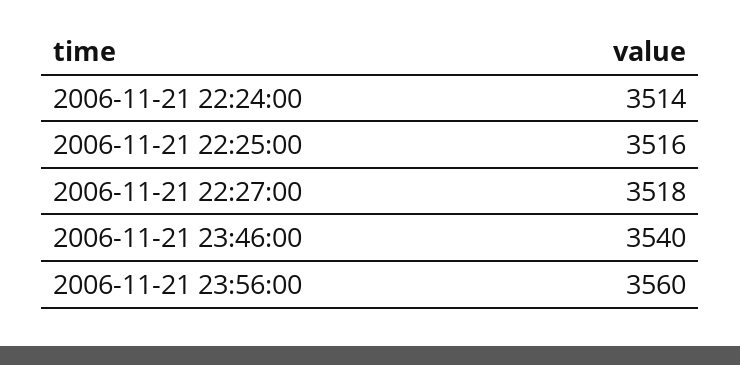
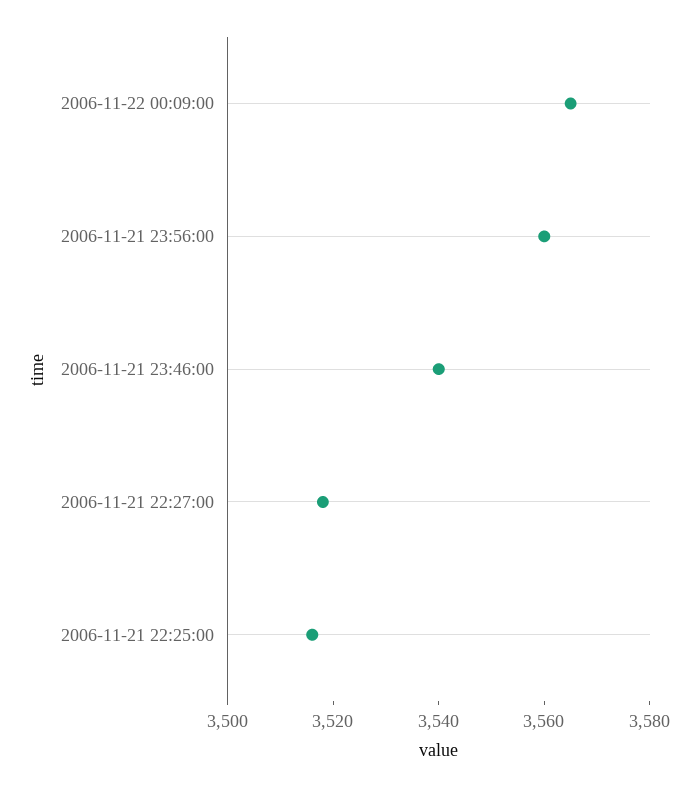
2006-11-21 22:24:00: 3514 -> none
2006-11-22 00:09:00: none -> 3565

